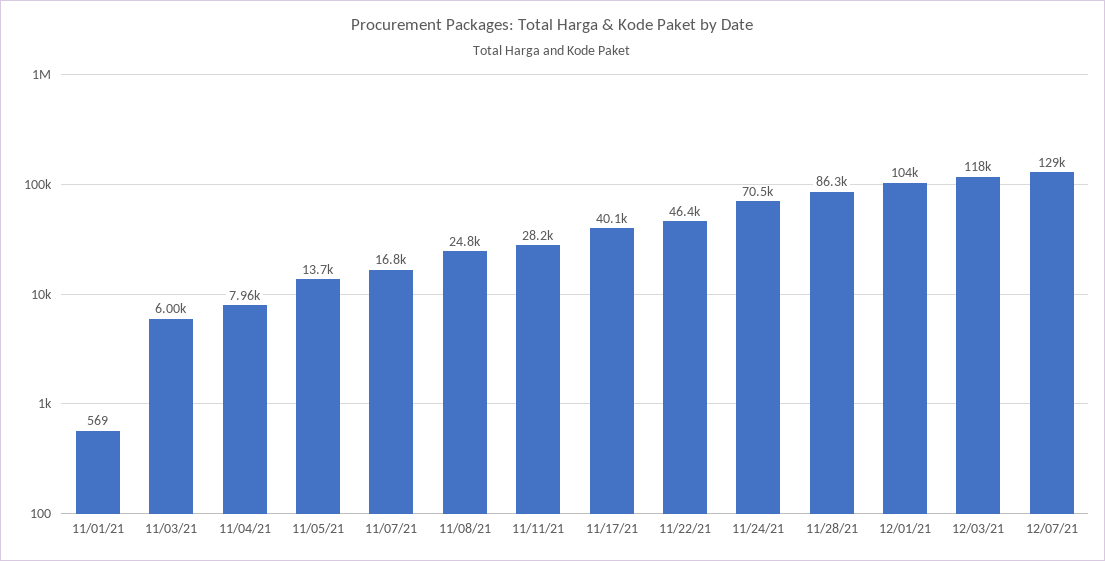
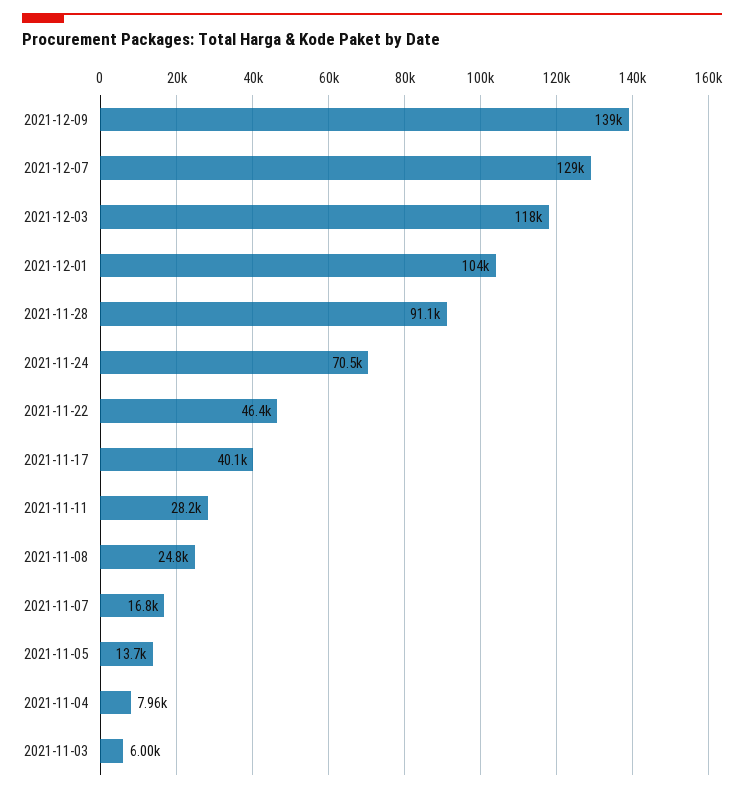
11/01/21: 569 -> none
11/28/21: 86300 -> 91100
2021-12-09: none -> 139000

